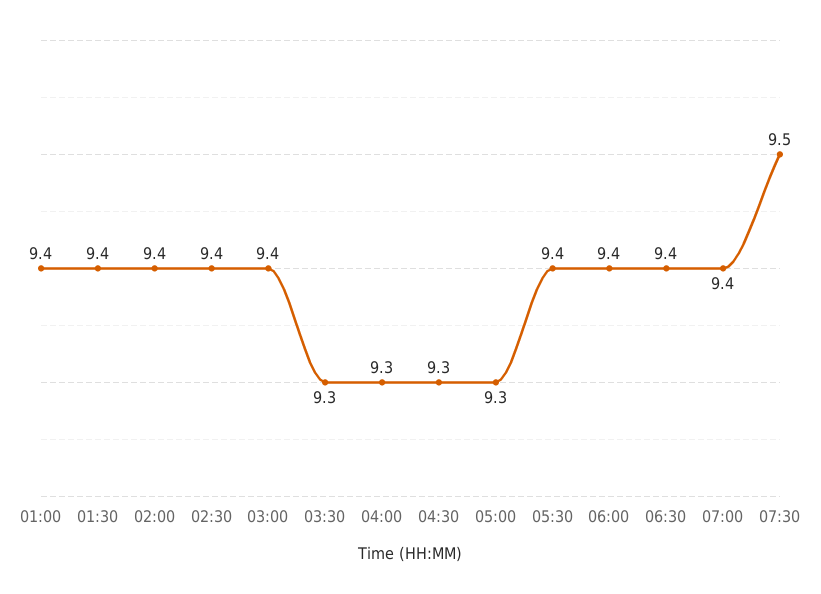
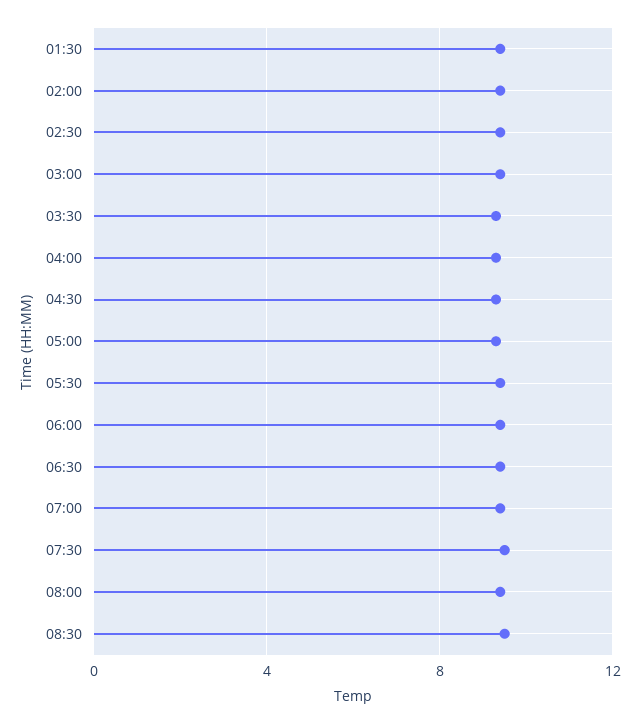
01:00: 9.4 -> none
08:00: none -> 9.5
08:30: none -> 9.5

